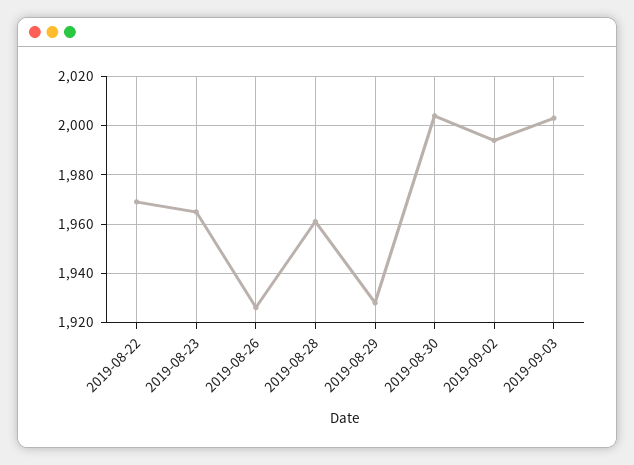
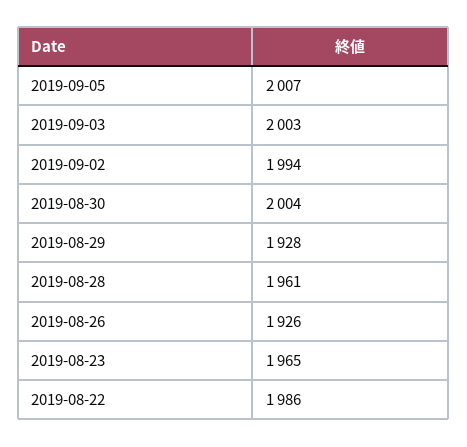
2019-08-22: 1970 -> 1986
2019-09-05: none -> 2007

